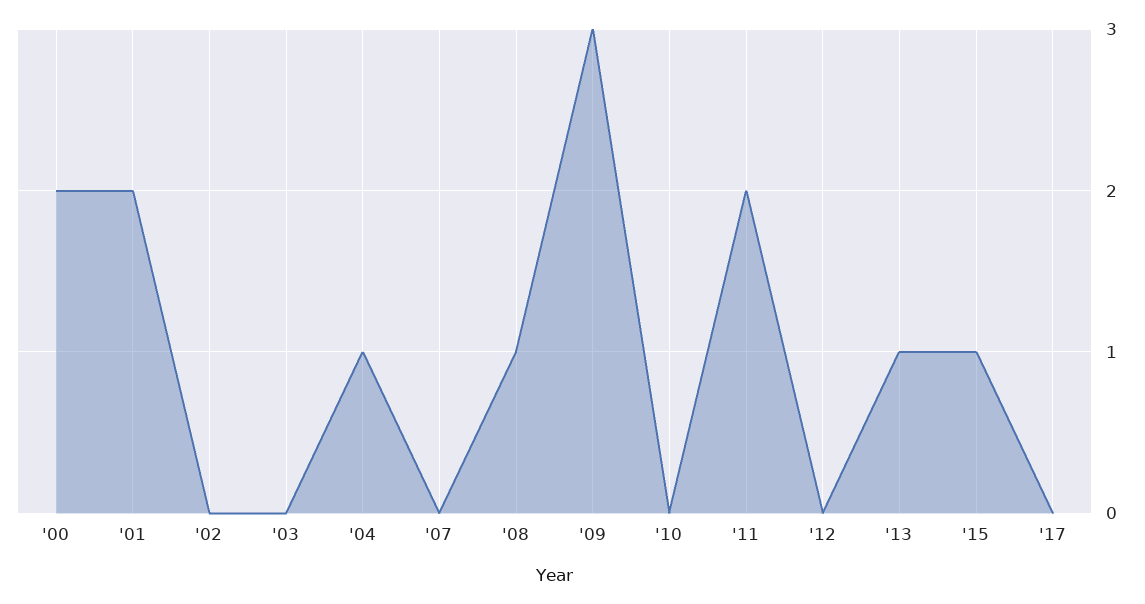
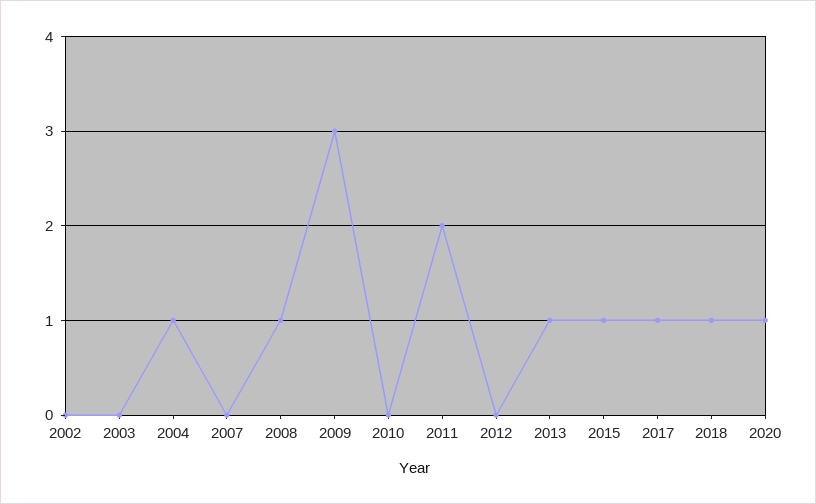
'00: 2 -> none
'01: 2 -> none
'17: 0 -> 1
2018: none -> 1
2020: none -> 1

